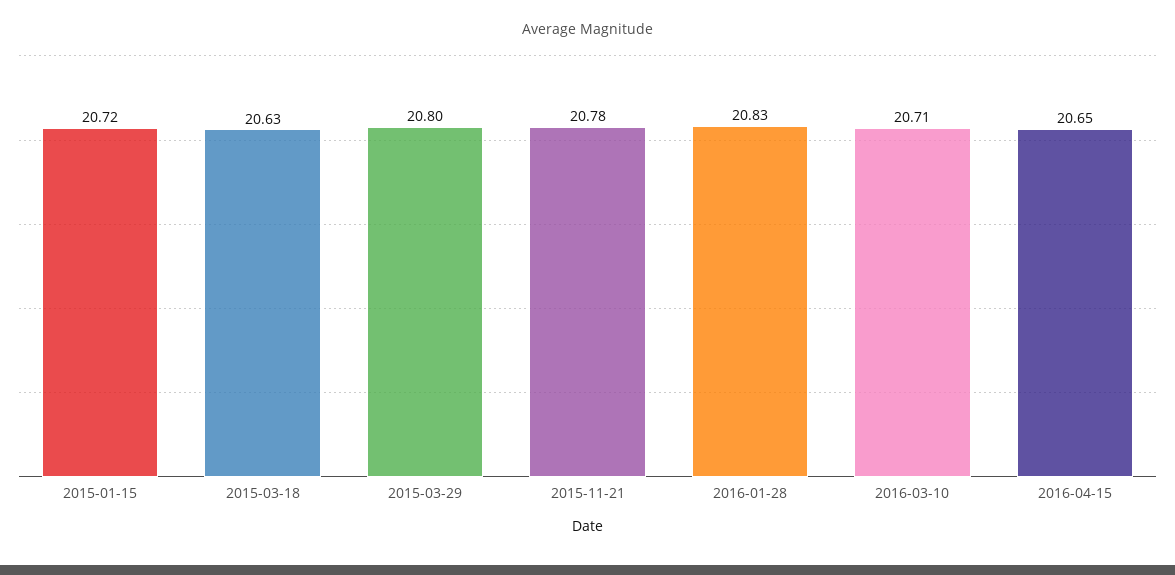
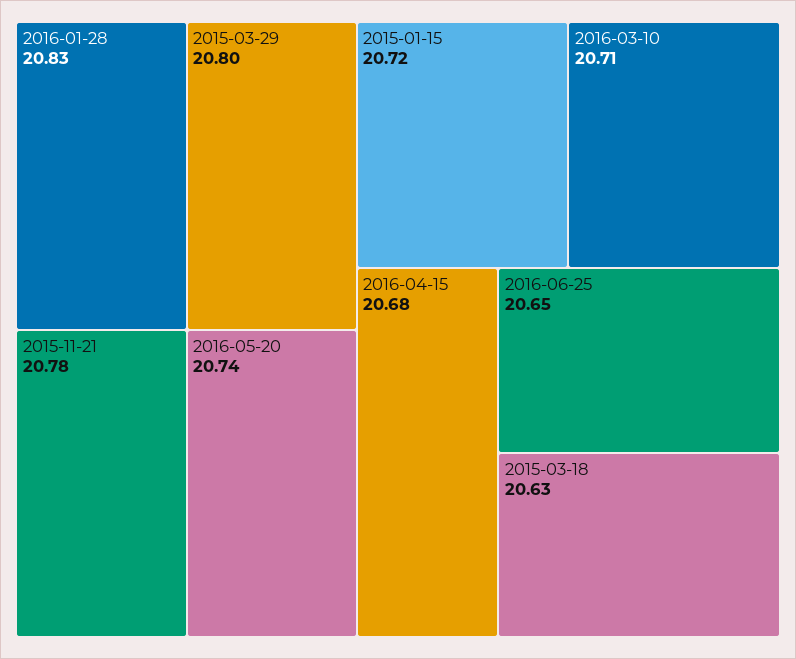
2016-04-15: 20.65 -> 20.68
2016-05-20: none -> 20.74
2016-06-25: none -> 20.65

